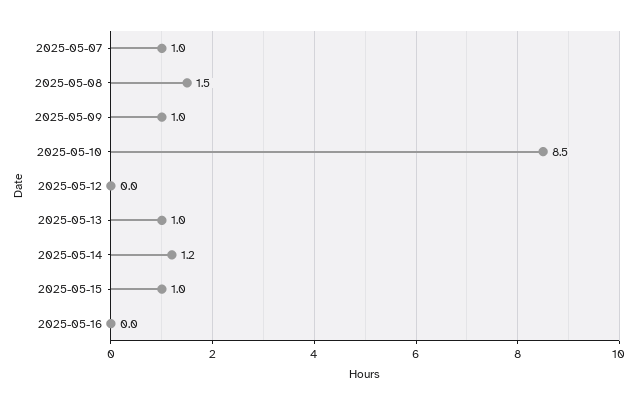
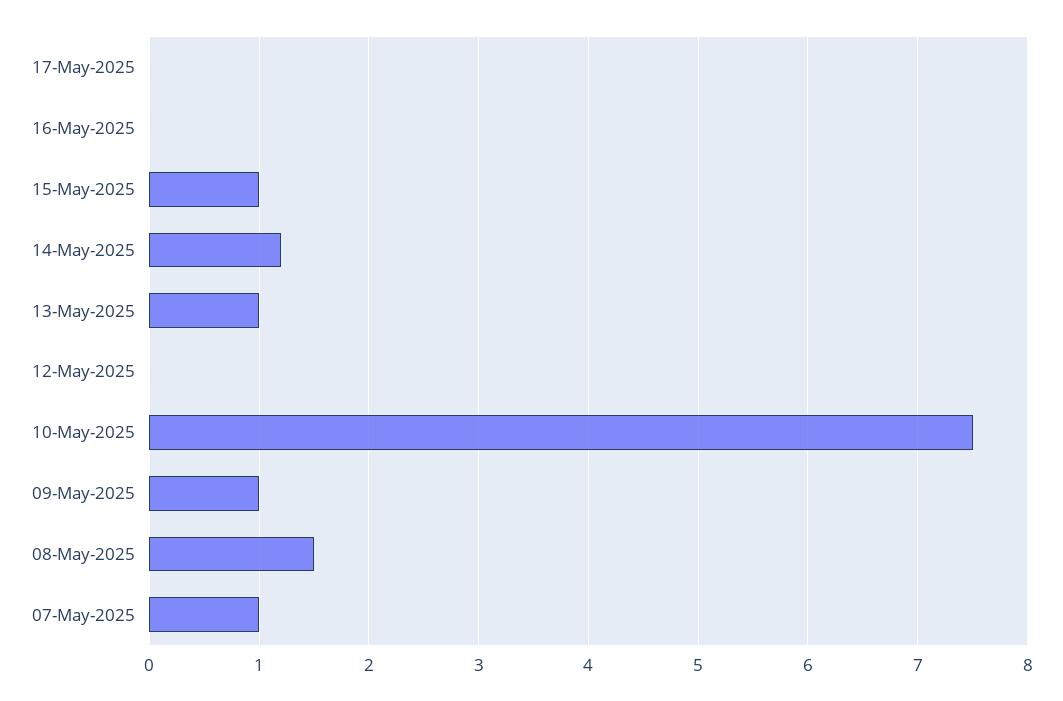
2025-05-10: 8.5 -> 7.5
17-May-2025: none -> 0

